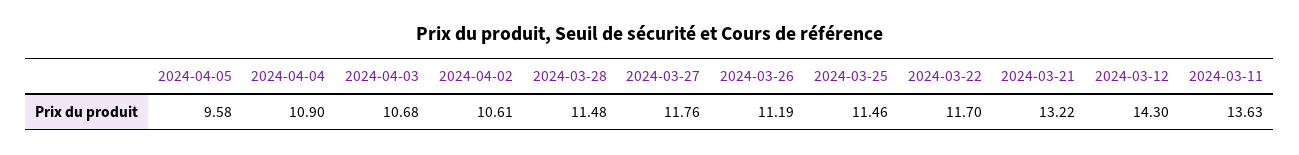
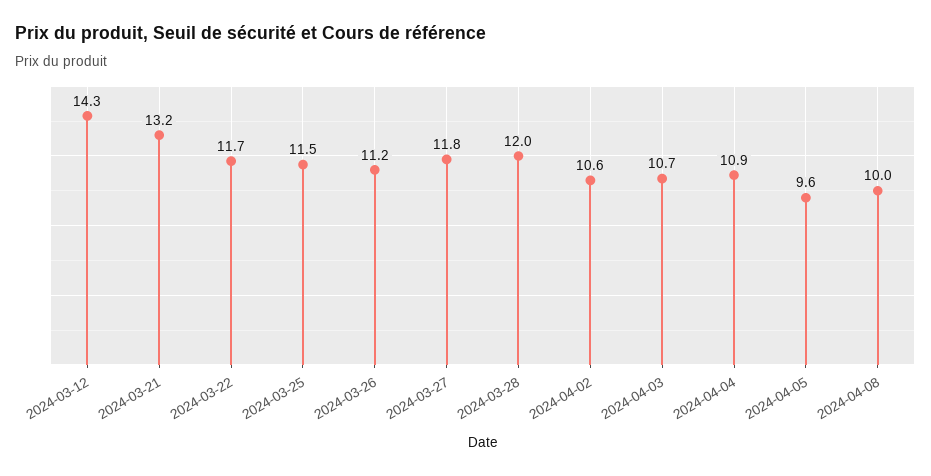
2024-03-28: 11.48 -> 12
2024-03-11: 13.63 -> none
2024-04-08: none -> 10

